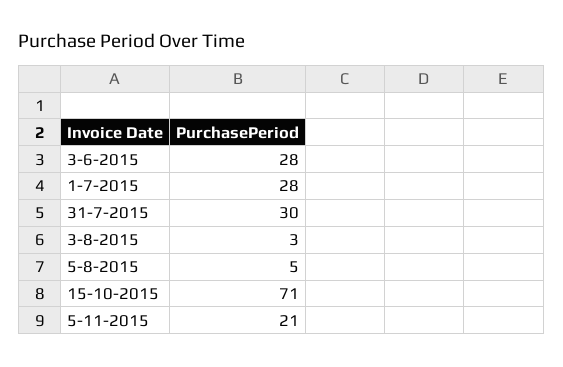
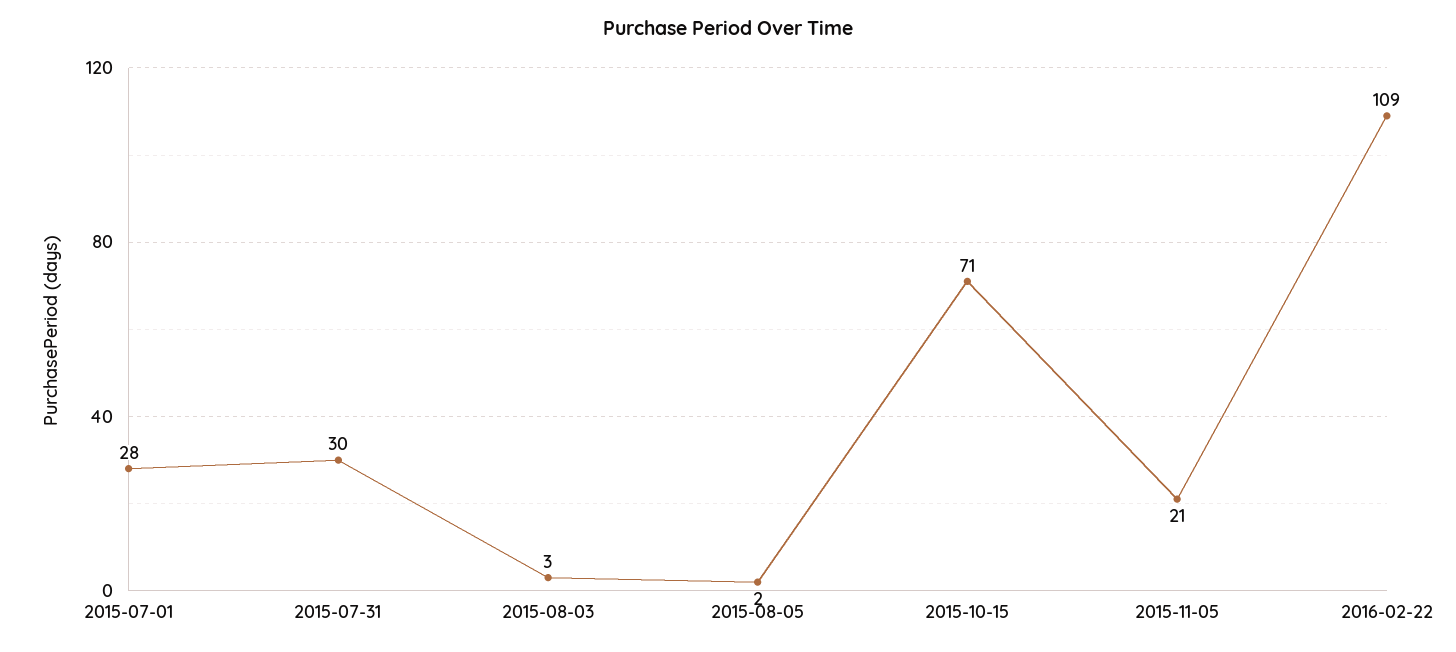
3-6-2015: 28 -> none
5-8-2015: 5 -> 2
2016-02-22: none -> 109

